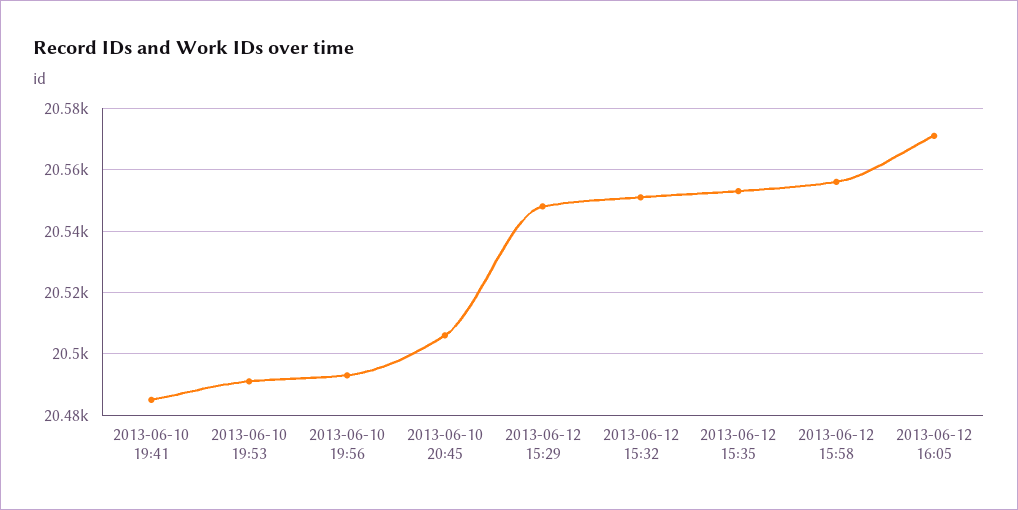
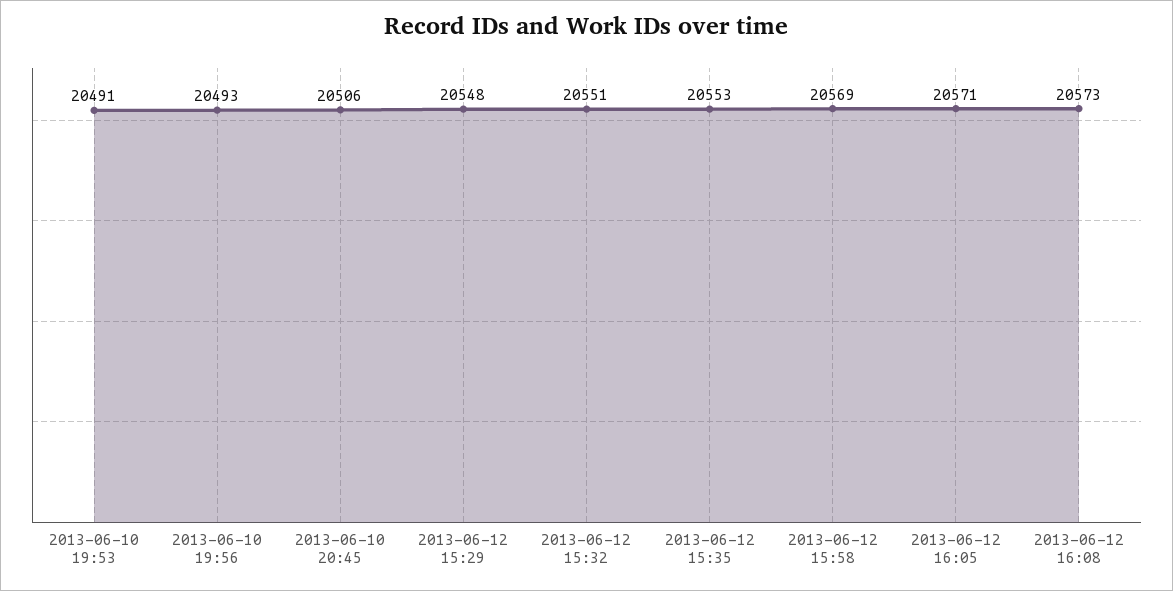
2013-06-10 19:41: 20485 -> none
2013-06-12 15:58: 20555 -> 20569
2013-06-12 16:08: none -> 20573

